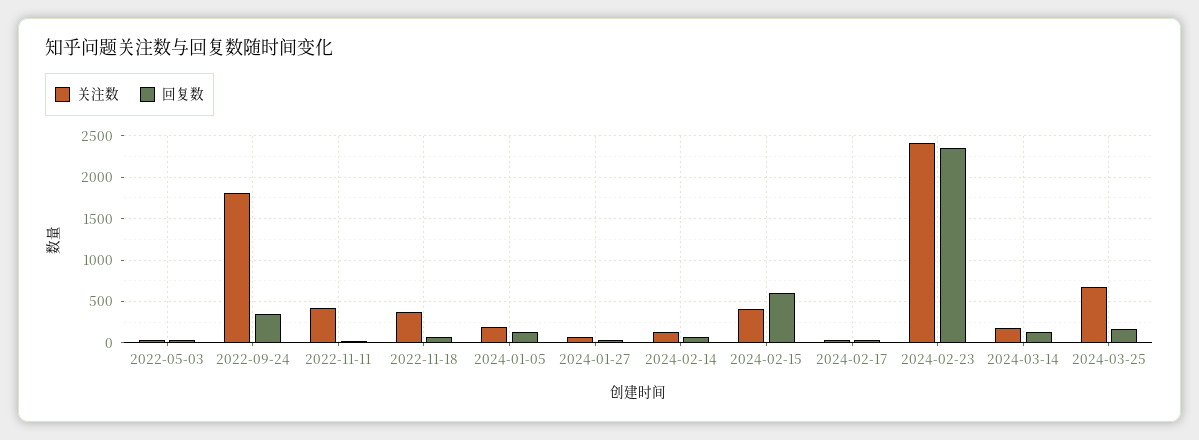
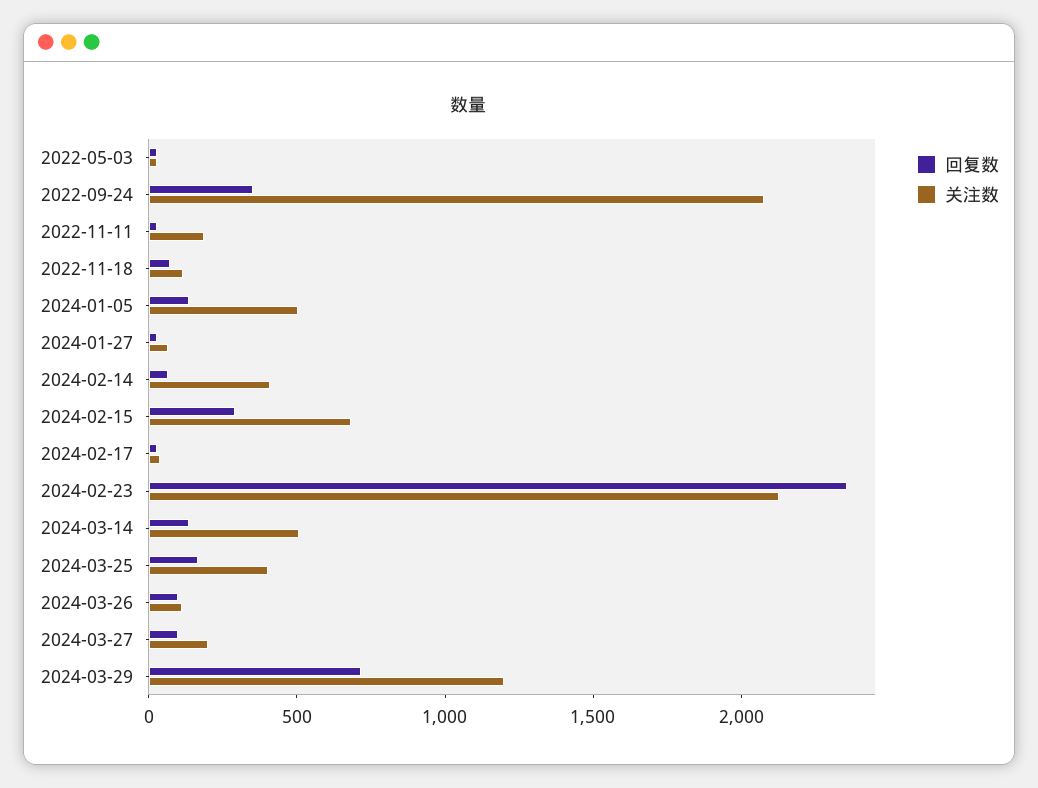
关注数, 2022-09-24: 1800 -> 2100
关注数, 2022-11-11: 400 -> 200
关注数, 2022-11-18: 400 -> 100
关注数, 2024-01-05: 200 -> 500
关注数, 2024-02-14: 100 -> 400
关注数, 2024-02-15: 400 -> 700
回复数, 2024-02-15: 600 -> 300
关注数, 2024-02-23: 2400 -> 2100
关注数, 2024-03-14: 200 -> 500
关注数, 2024-03-25: 700 -> 400
回复数, 2024-03-26: none -> 100
关注数, 2024-03-26: none -> 100
回复数, 2024-03-27: none -> 100
关注数, 2024-03-27: none -> 200
回复数, 2024-03-29: none -> 700
关注数, 2024-03-29: none -> 1200

